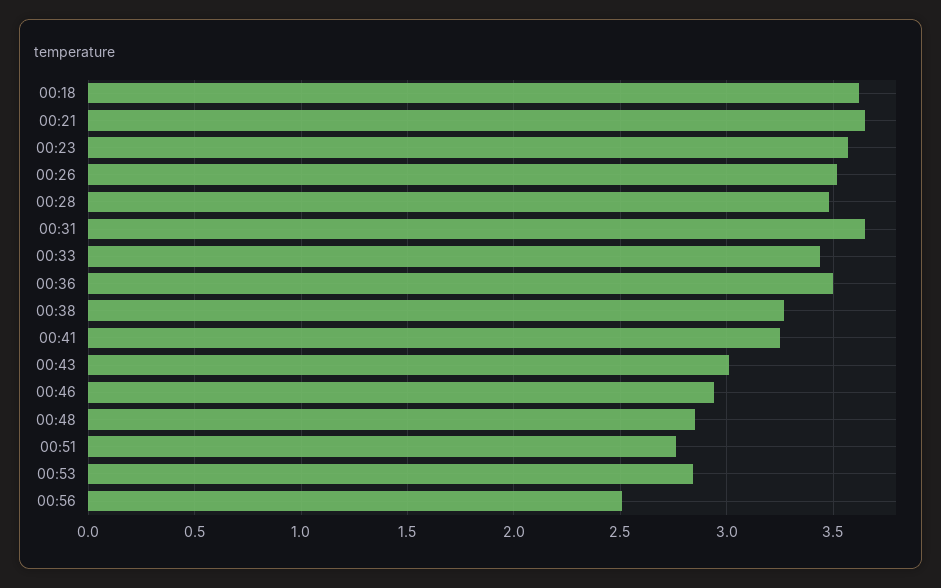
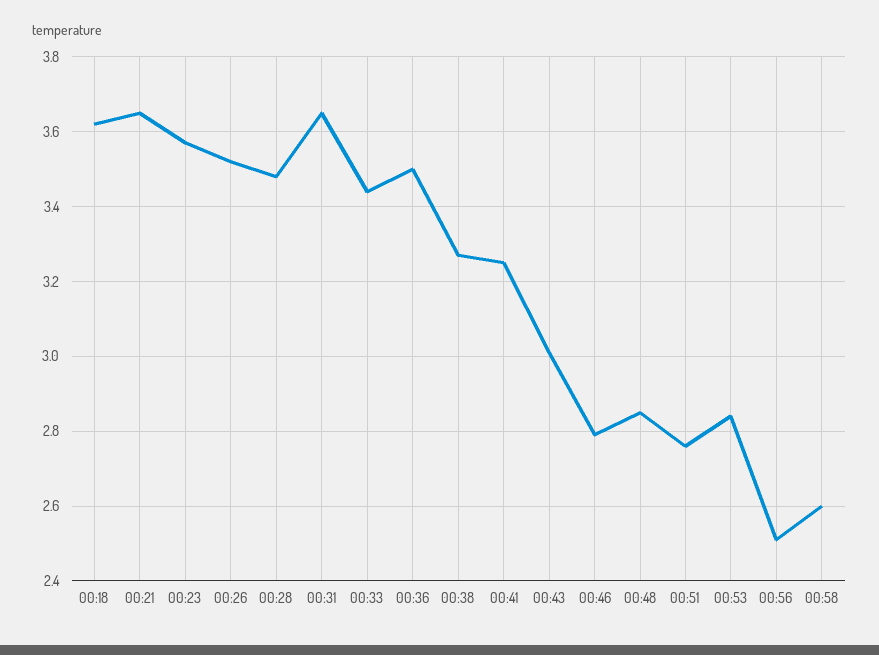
00:46: 2.95 -> 2.8
00:58: none -> 2.6

